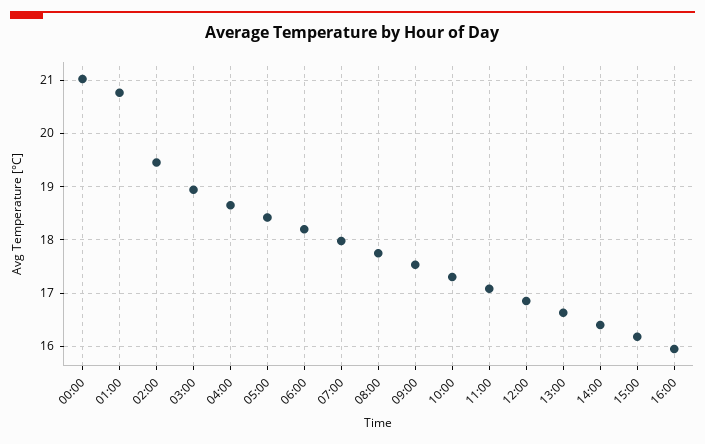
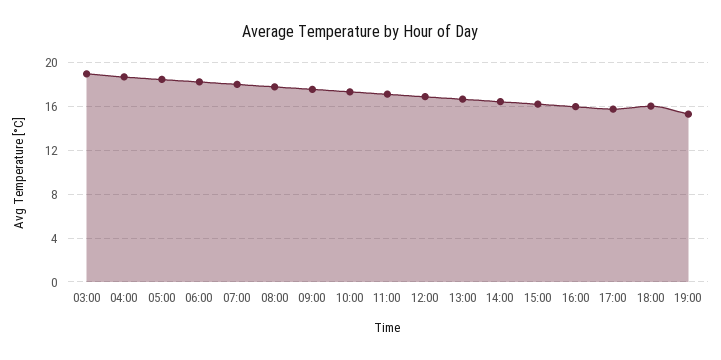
00:00: 21 -> none
01:00: 20.8 -> none
02:00: 19.4 -> none
17:00: none -> 16
18:00: none -> 16
19:00: none -> 15

